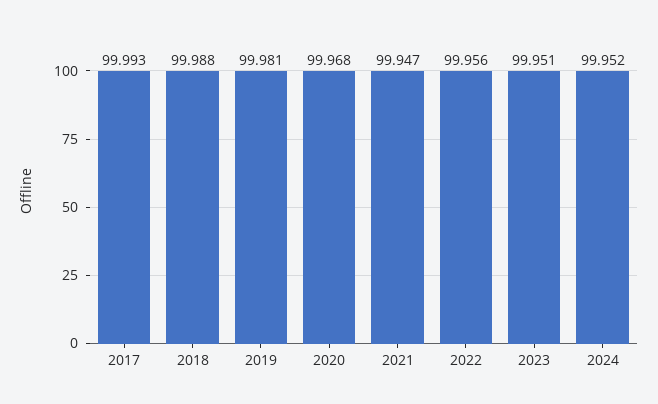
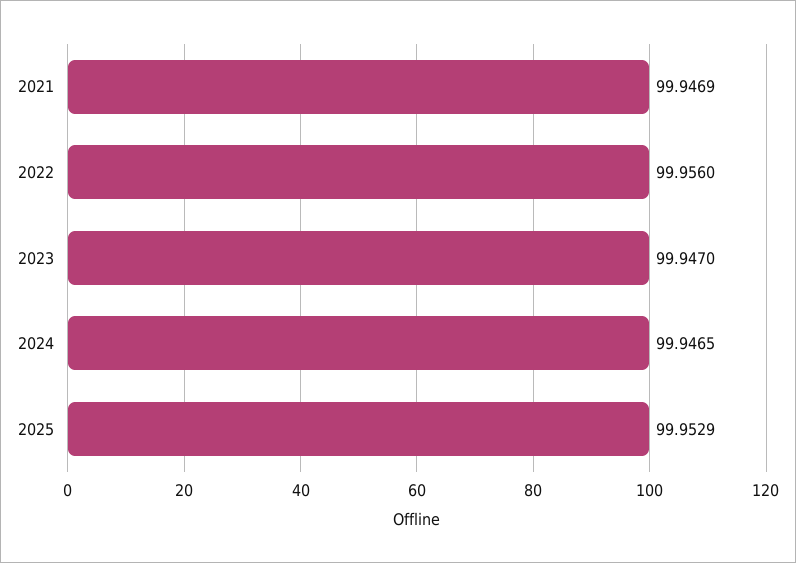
2017: 99.993 -> none
2018: 99.988 -> none
2019: 99.981 -> none
2020: 99.968 -> none
2023: 99.951 -> 99.947
2024: 99.952 -> 99.9465
2025: none -> 99.9529

